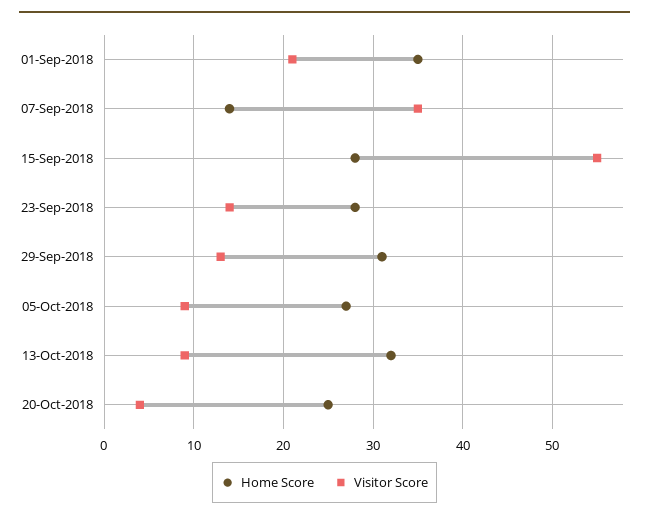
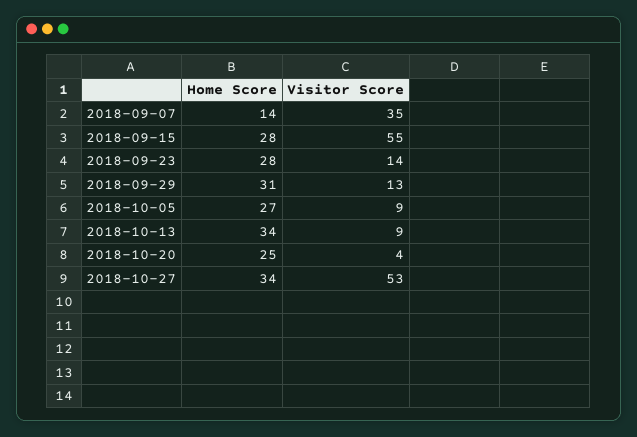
Home Score, 01-Sep-2018: 35 -> none
Visitor Score, 01-Sep-2018: 21 -> none
Home Score, 13-Oct-2018: 32 -> 34
Home Score, 2018-10-27: none -> 34
Visitor Score, 2018-10-27: none -> 53

